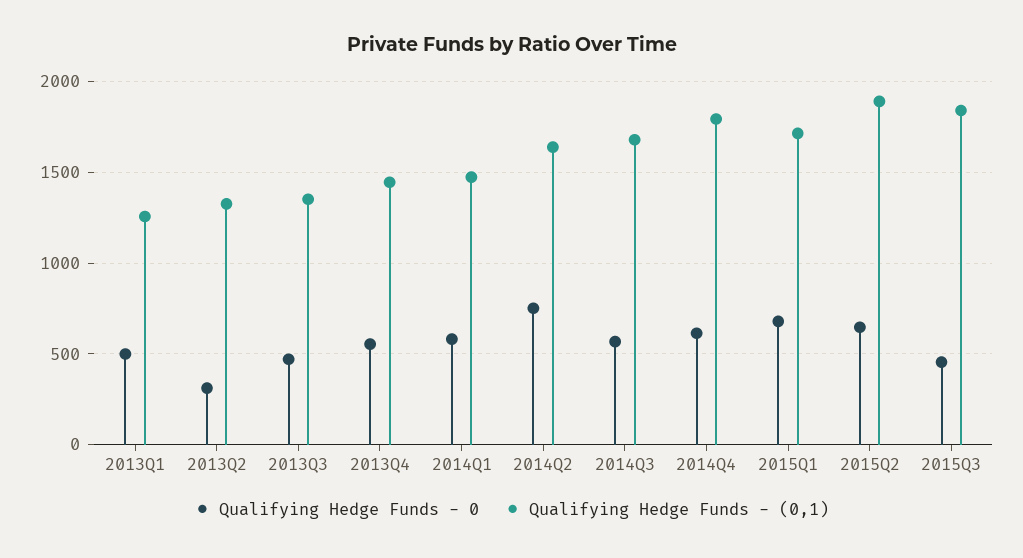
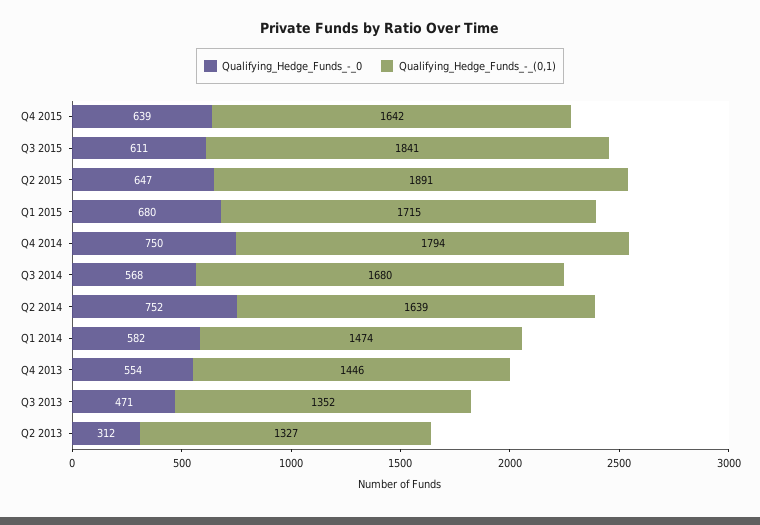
Qualifying Hedge Funds - 0, 2013Q1: 500 -> none
Qualifying Hedge Funds - (0,1), 2013Q1: 1250 -> none
Qualifying Hedge Funds - 0, 2014Q4: 600 -> 750
Qualifying Hedge Funds - 0, 2015Q3: 450 -> 611
Qualifying Hedge Funds - 0, Q4 2015: none -> 639
Qualifying Hedge Funds - (0,1), Q4 2015: none -> 1642

